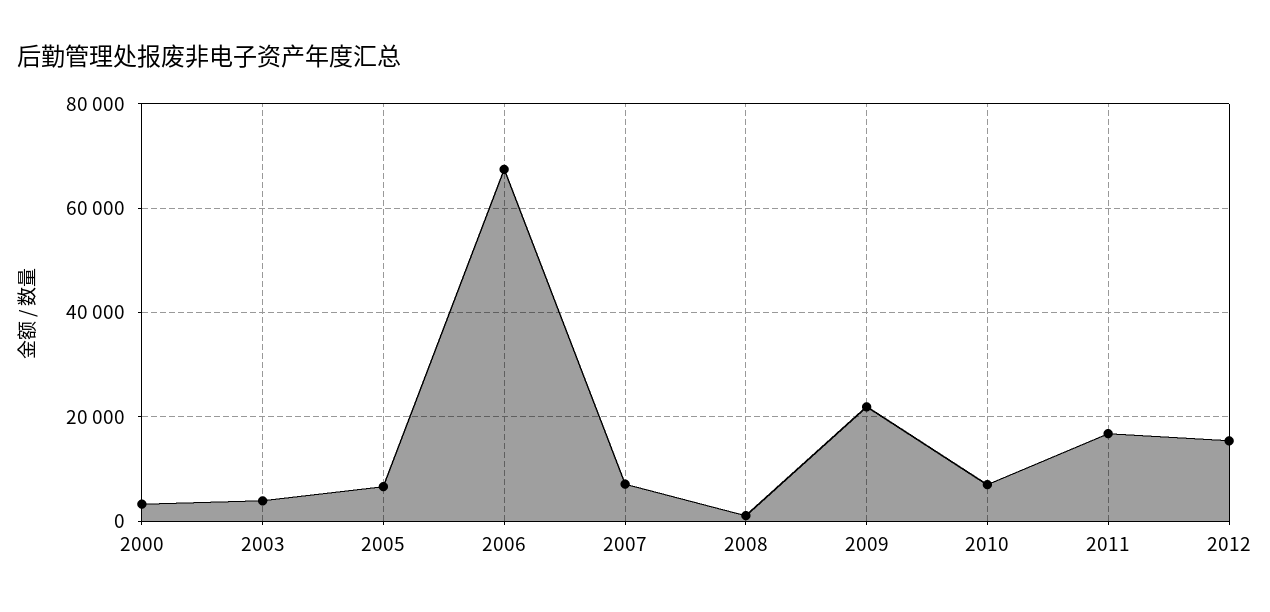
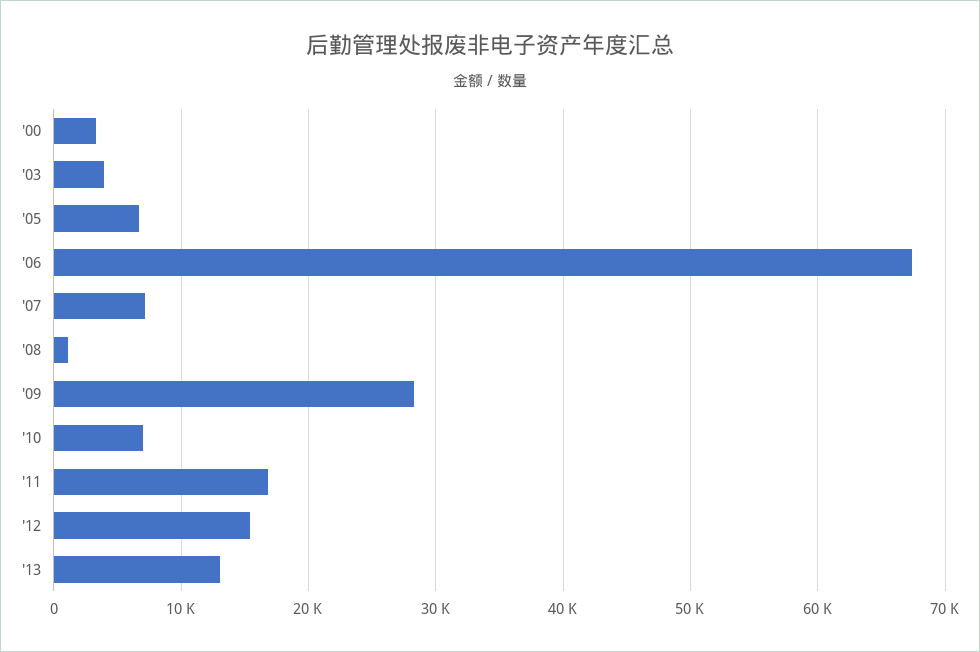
2009: 22000 -> 28000
'13: none -> 13000

